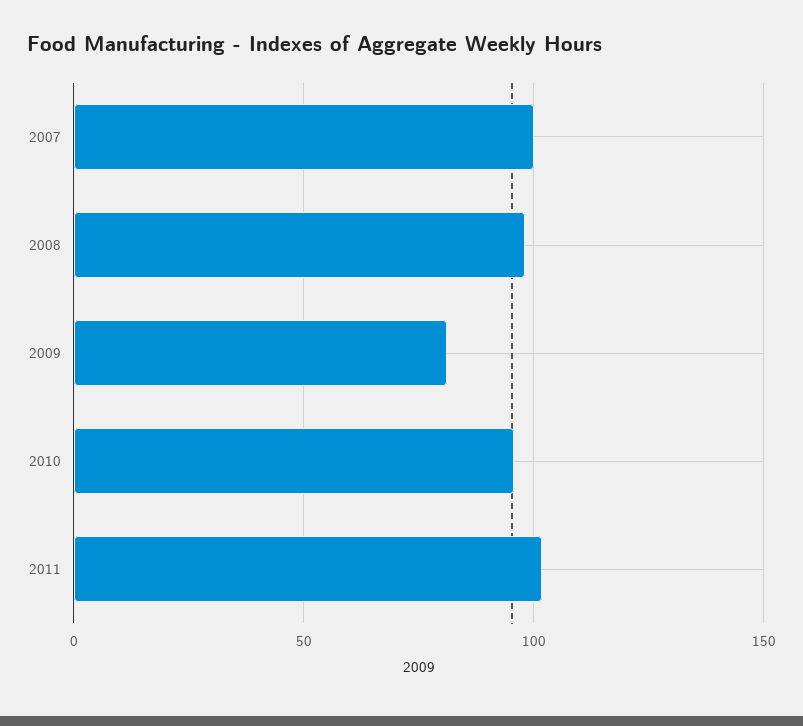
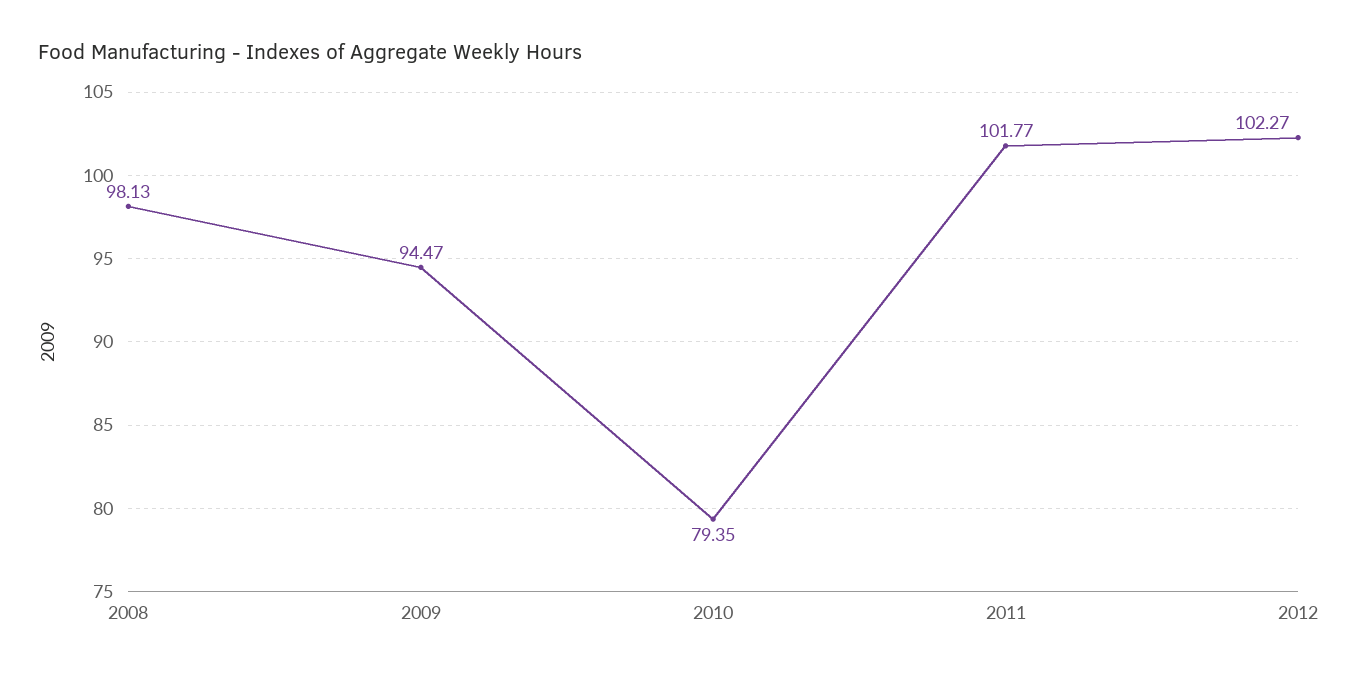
2007: 100 -> none
2009: 80 -> 94.47
2010: 95 -> 79.35
2012: none -> 102.27

